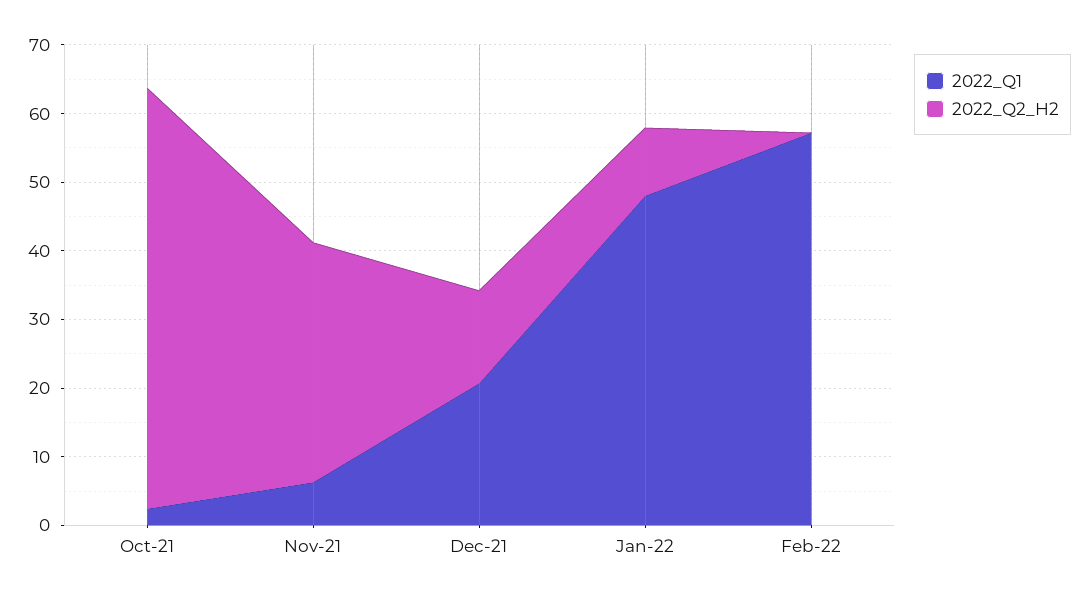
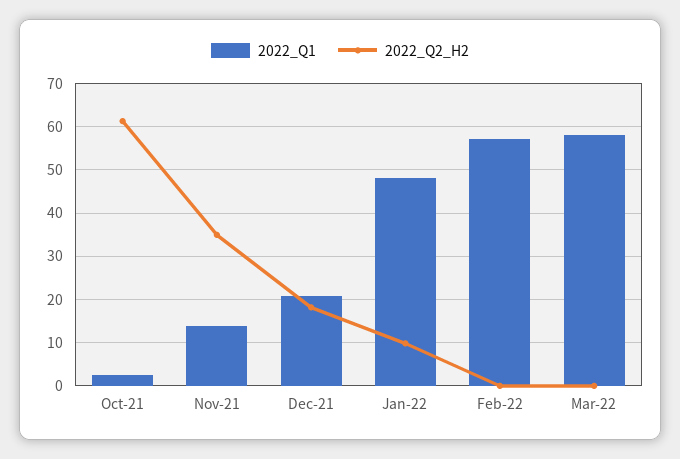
2022_Q1, Nov-21: 6 -> 14
2022_Q2_H2, Dec-21: 14 -> 18
2022_Q1, Mar-22: none -> 58
2022_Q2_H2, Mar-22: none -> 0

